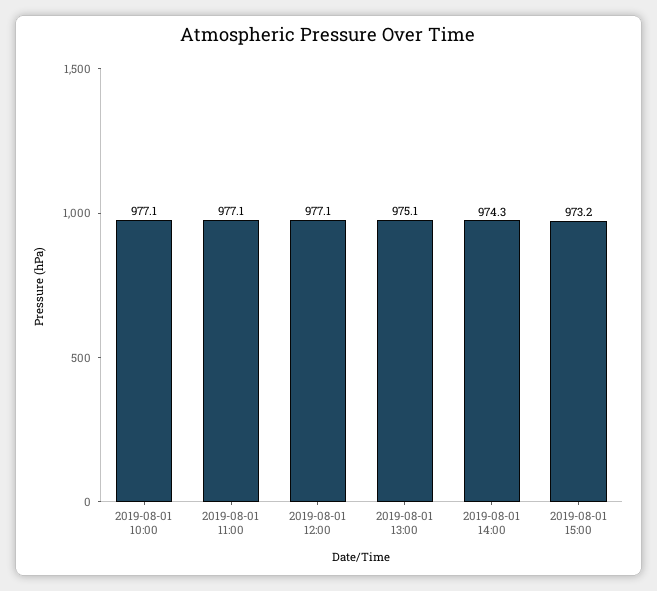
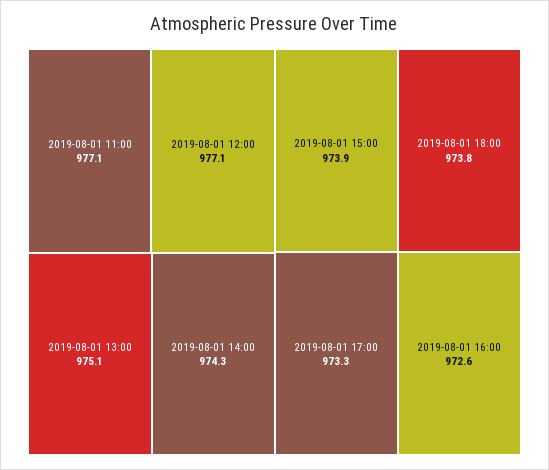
2019-08-01 10:00: 977.1 -> none
2019-08-01 15:00: 973.2 -> 973.9
2019-08-01 18:00: none -> 973.8
2019-08-01 17:00: none -> 973.3
2019-08-01 16:00: none -> 972.6

